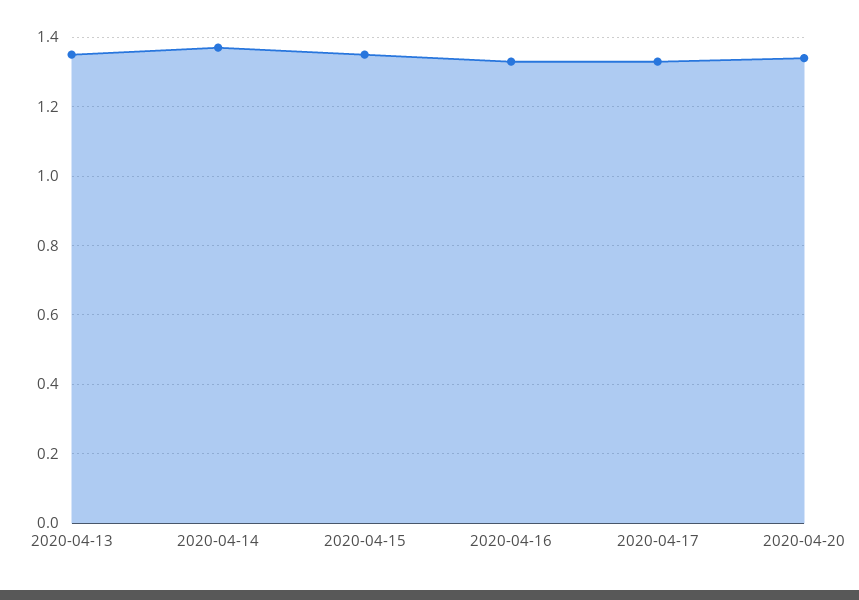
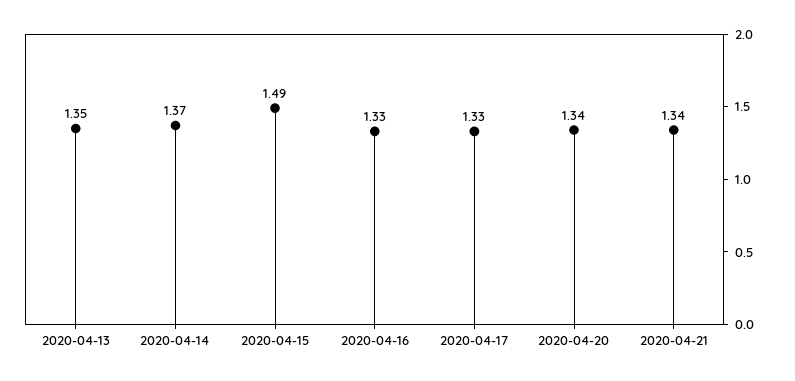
2020-04-15: 1.35 -> 1.49
2020-04-21: none -> 1.34

